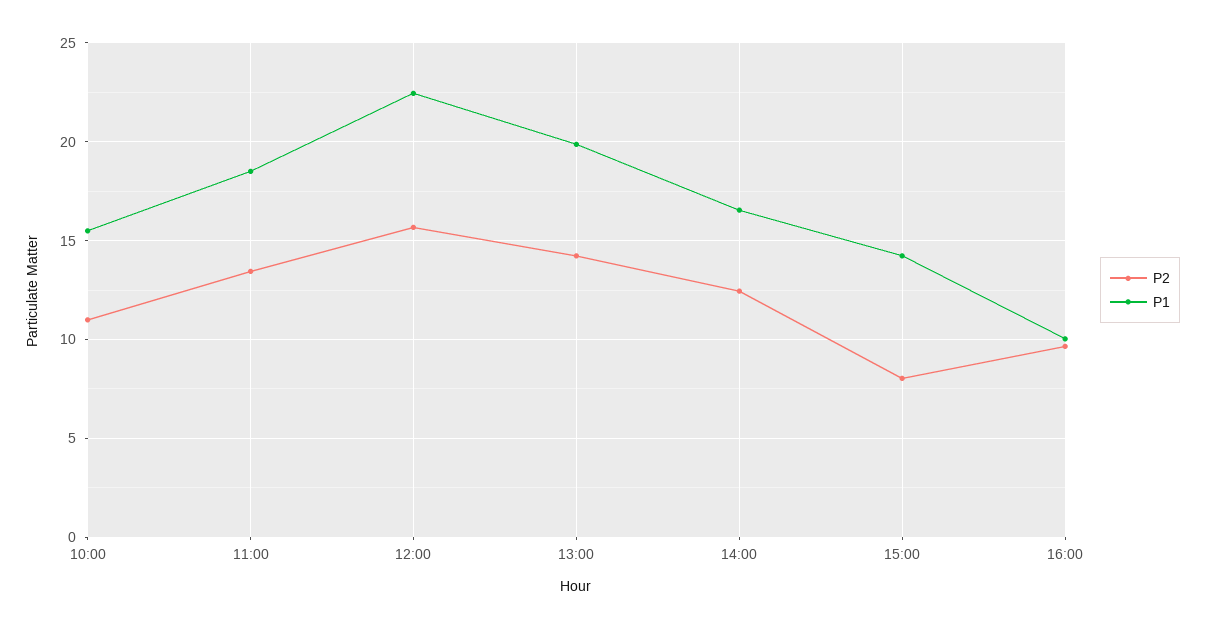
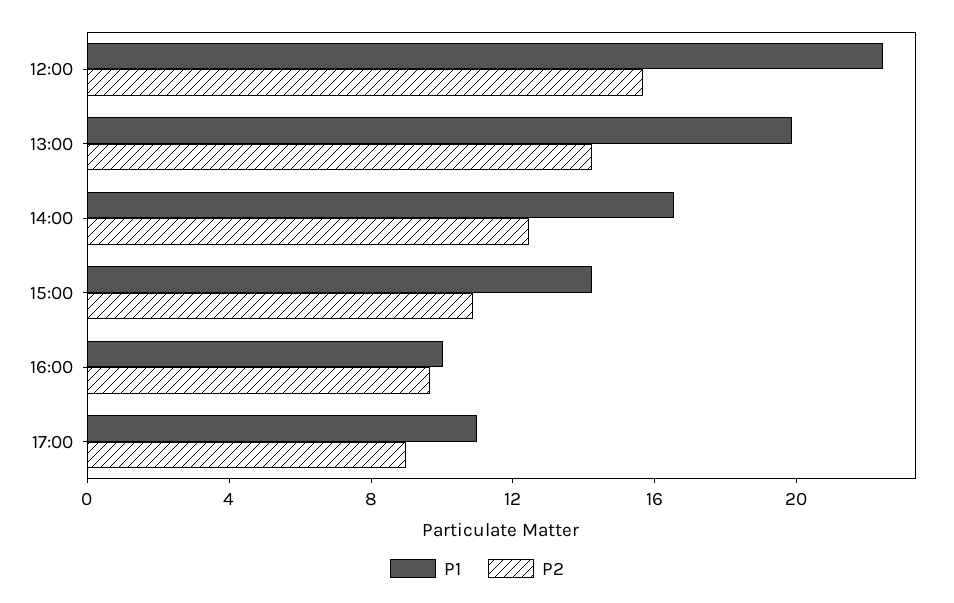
P2, 10:00: 11 -> none
P1, 10:00: 15.5 -> none
P2, 11:00: 13.5 -> none
P1, 11:00: 18.5 -> none
P2, 15:00: 8 -> 11
P1, 17:00: none -> 11
P2, 17:00: none -> 9

